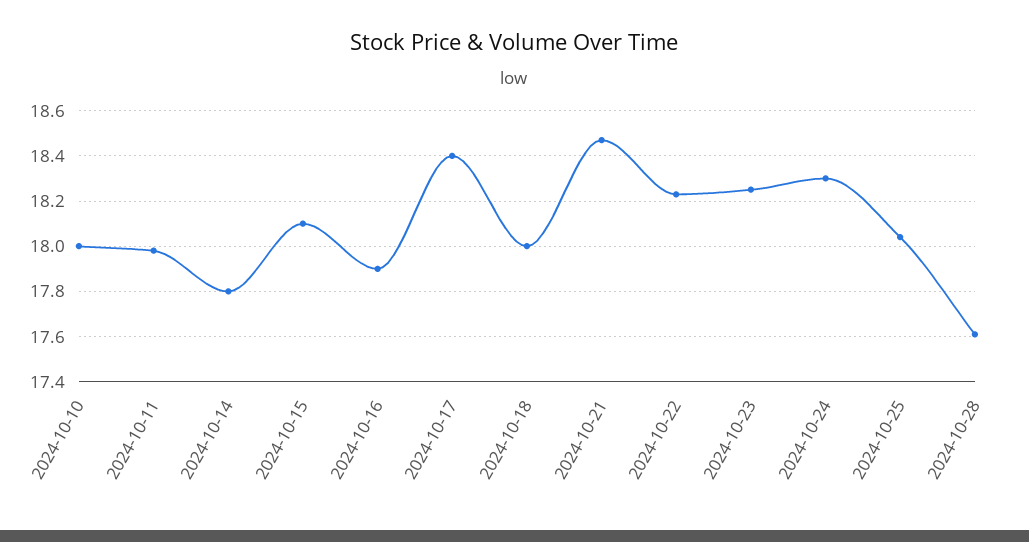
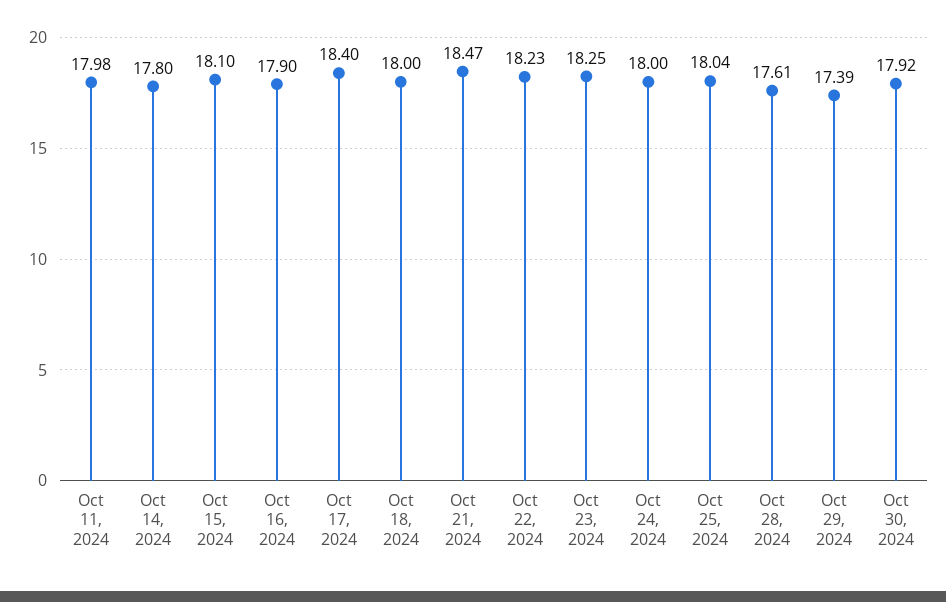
2024-10-10: 18 -> none
2024-10-24: 18.3 -> 18
Oct 29, 2024: none -> 17.39
Oct 30, 2024: none -> 17.92

